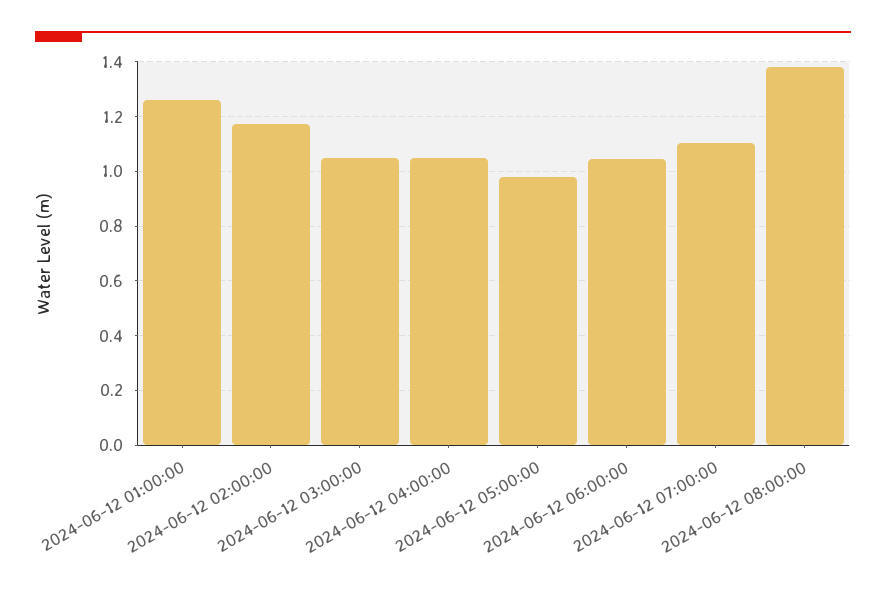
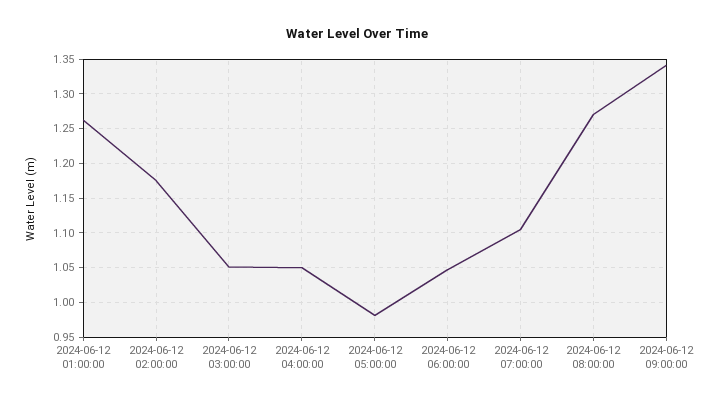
2024-06-12 08:00:00: 1.375 -> 1.27
2024-06-12 09:00:00: none -> 1.34

